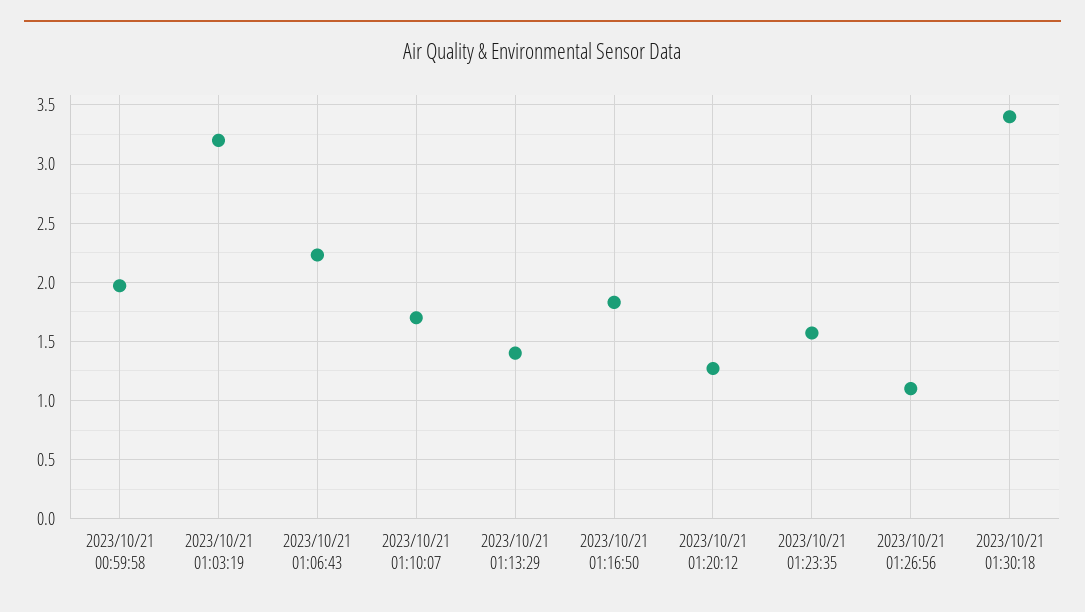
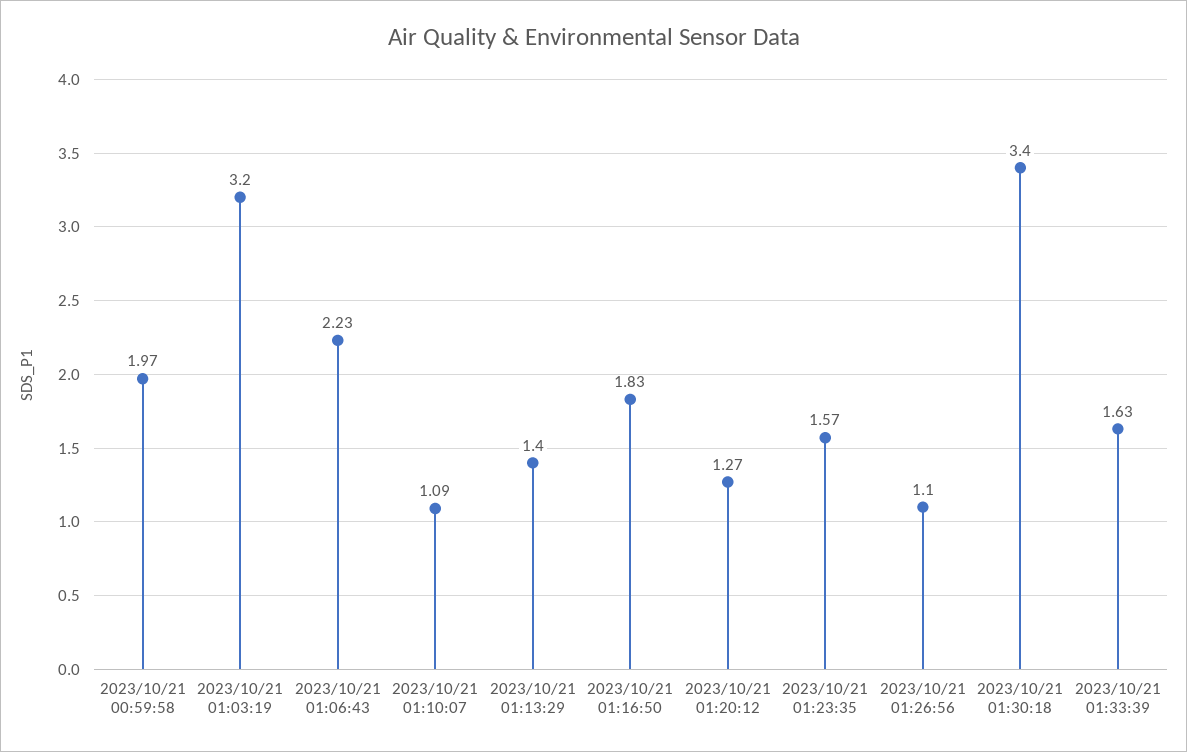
2023/10/21 01:10:07: 1.7 -> 1.09
2023/10/21 01:33:39: none -> 1.63

